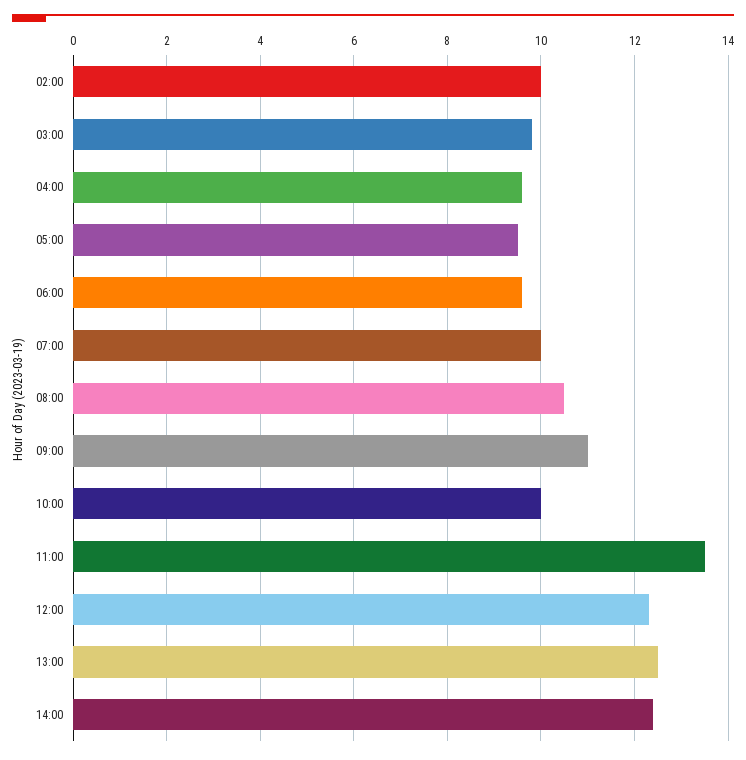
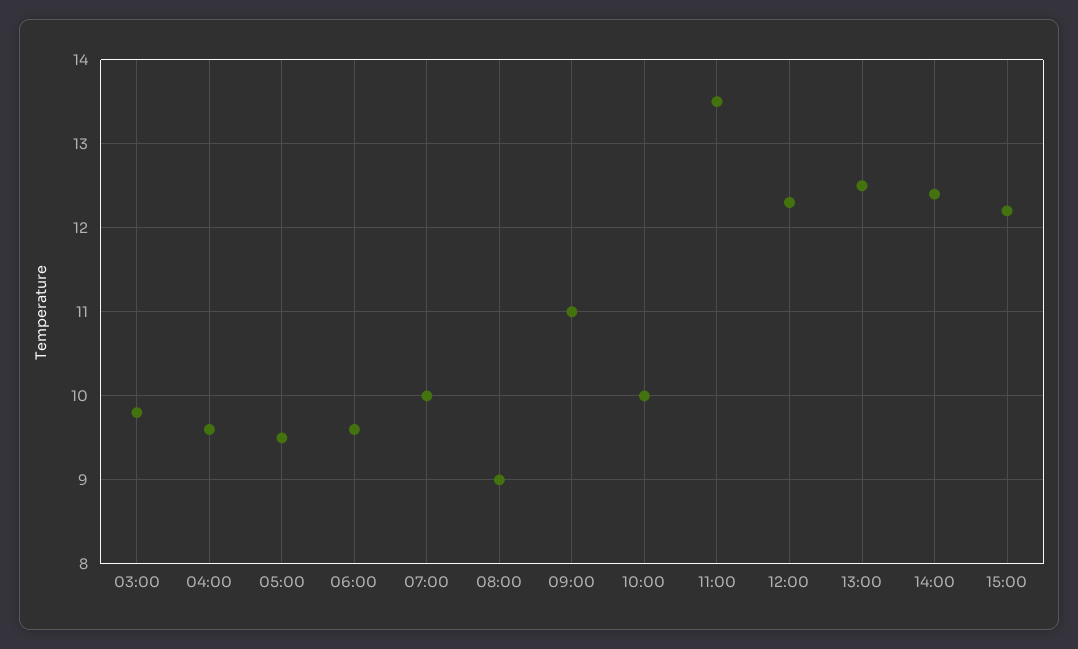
02:00: 10 -> none
08:00: 10.5 -> 9
15:00: none -> 12.2

